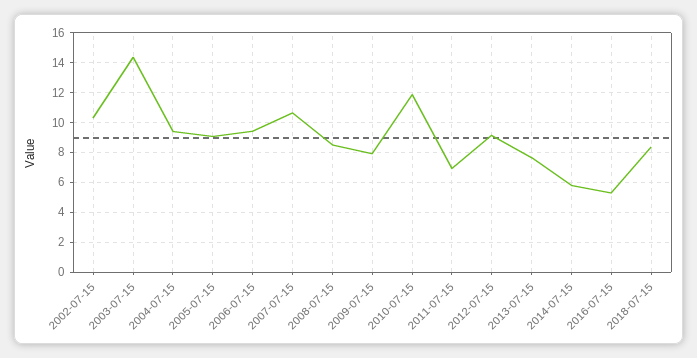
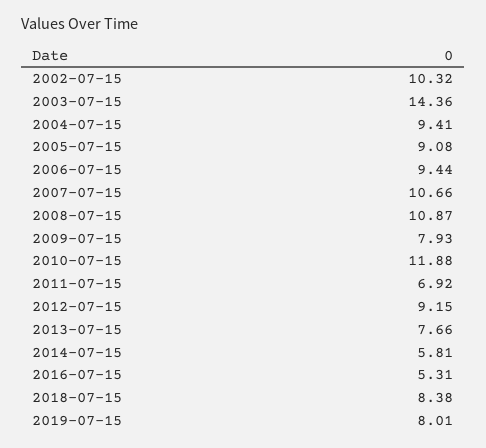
2008-07-15: 8.5 -> 10.87
2019-07-15: none -> 8.01

